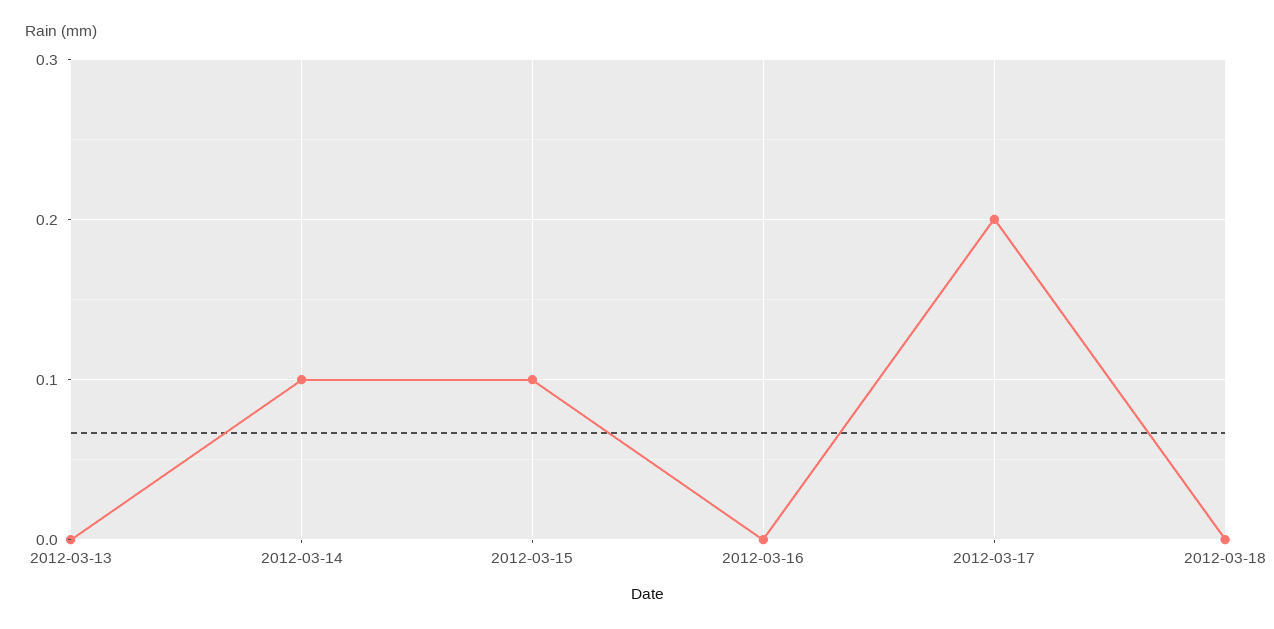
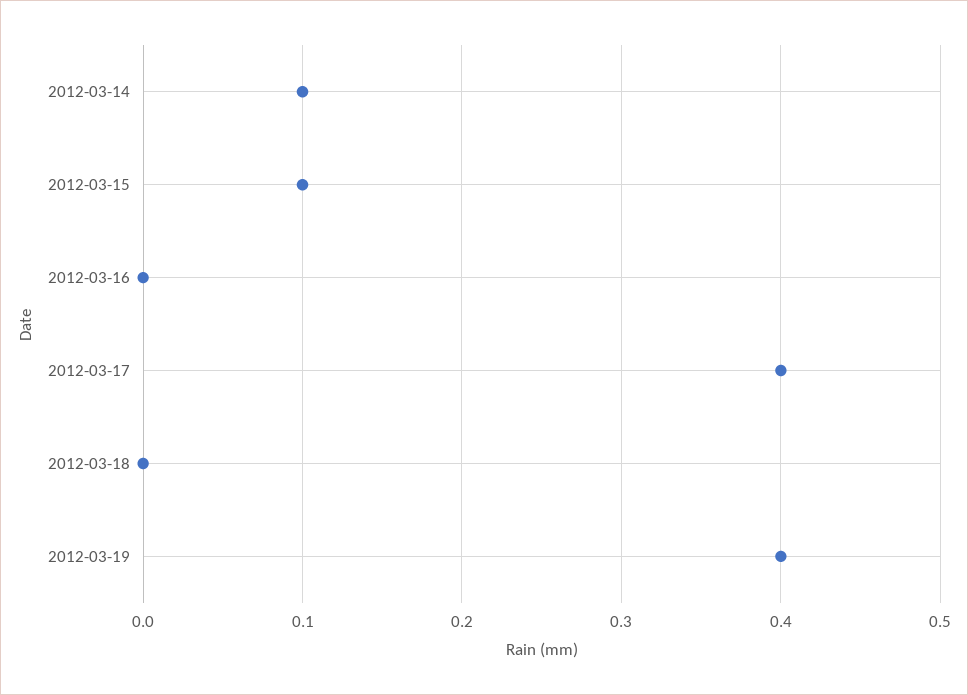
2012-03-13: 0 -> none
2012-03-17: 0.2 -> 0.4
2012-03-19: none -> 0.4

